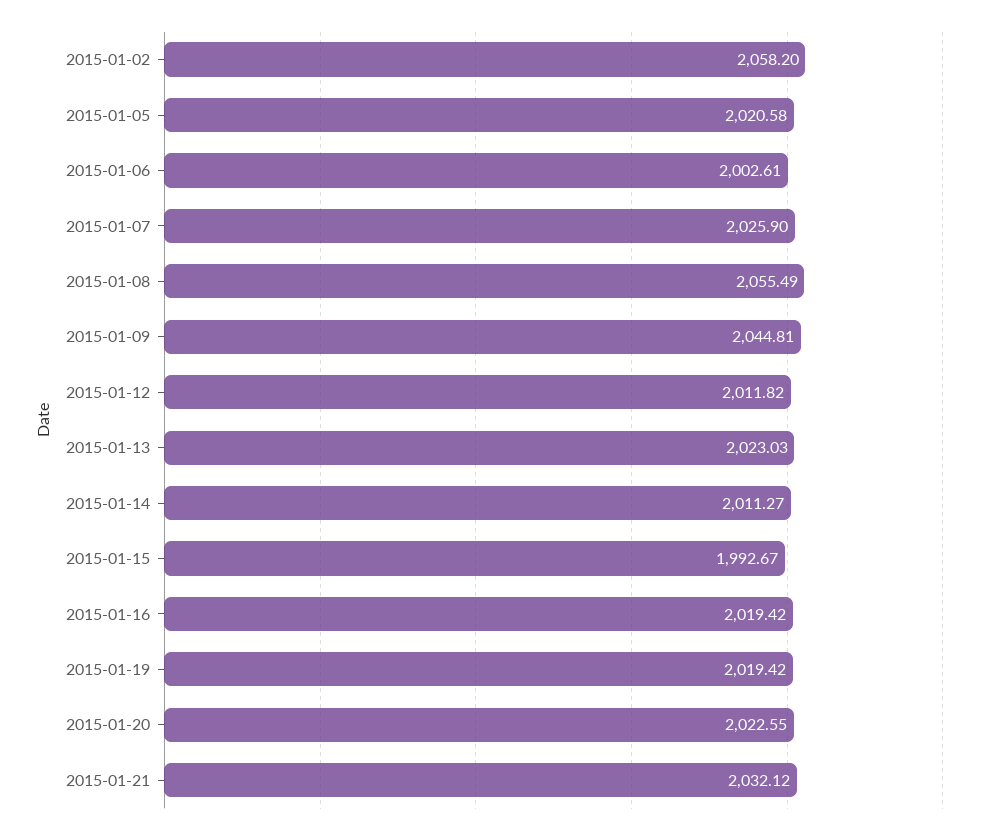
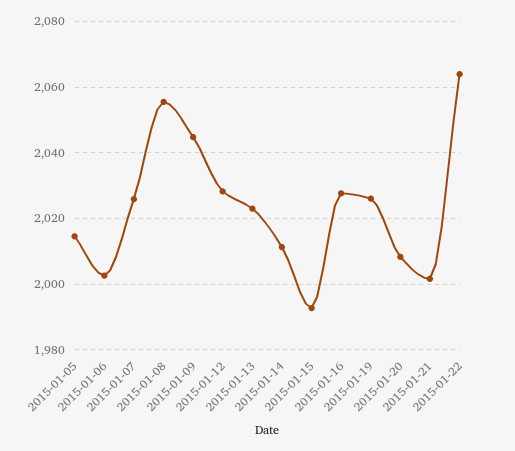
2015-01-02: 2058.2 -> none
2015-01-05: 2020.58 -> 2014
2015-01-12: 2011.82 -> 2028
2015-01-16: 2019.42 -> 2028
2015-01-19: 2019.42 -> 2026
2015-01-20: 2022.55 -> 2008
2015-01-21: 2032.12 -> 2002
2015-01-22: none -> 2064

